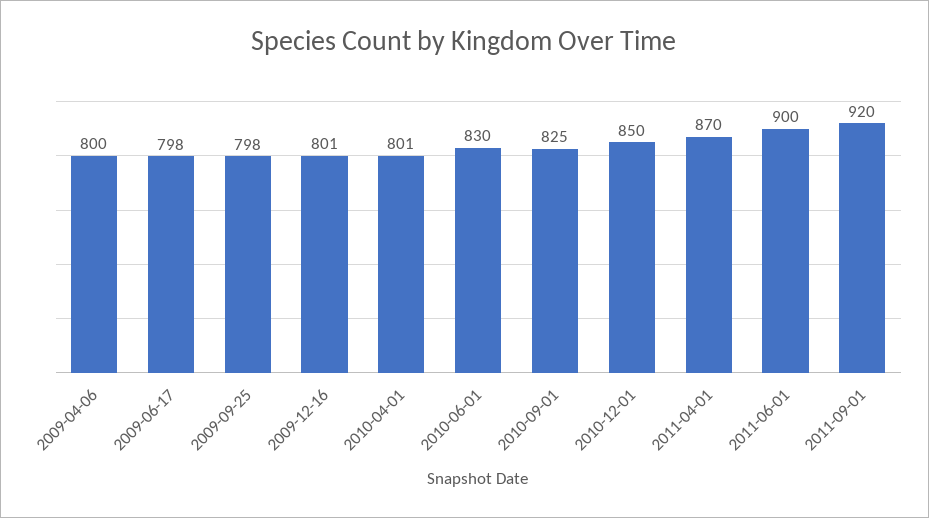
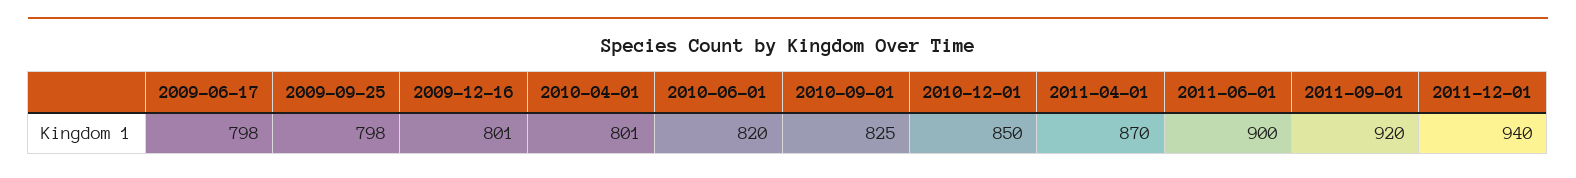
2009-04-06: 800 -> none
2010-06-01: 830 -> 820
2011-12-01: none -> 940

